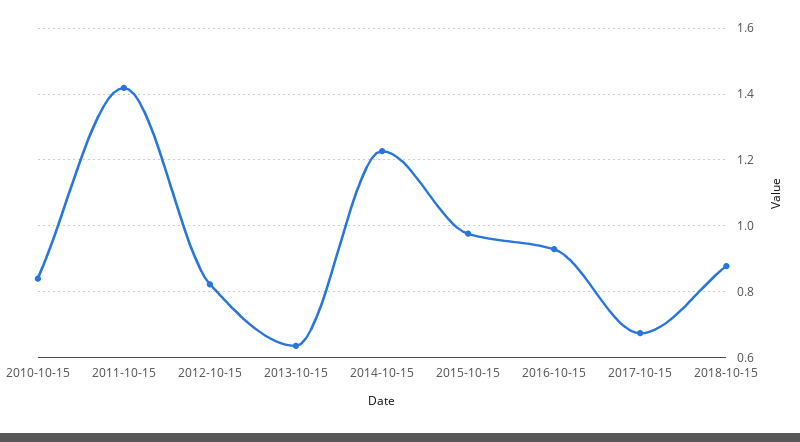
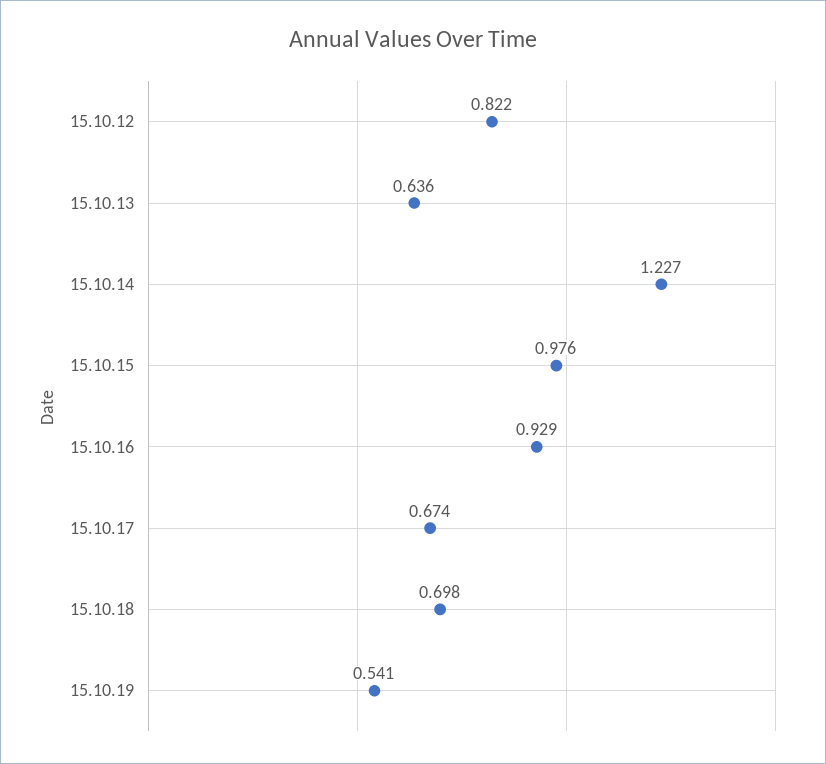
2010-10-15: 0.84 -> none
2011-10-15: 1.42 -> none
2018-10-15: 0.88 -> 0.698
15.10.19: none -> 0.541

